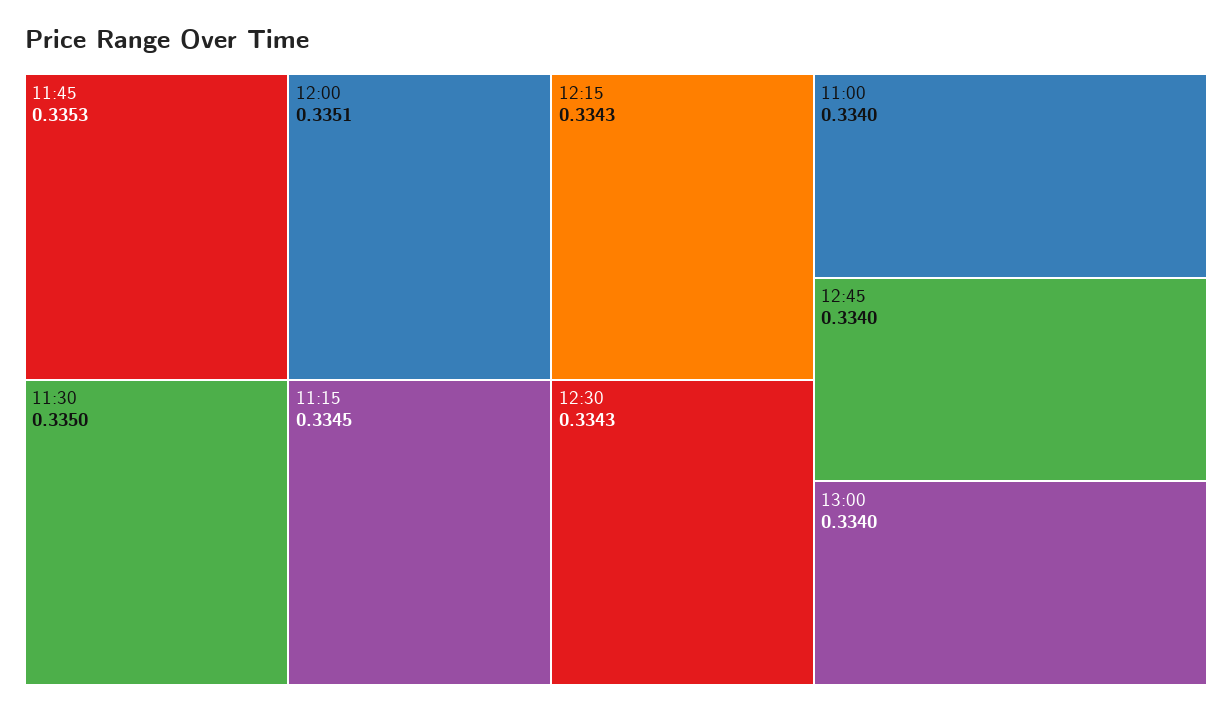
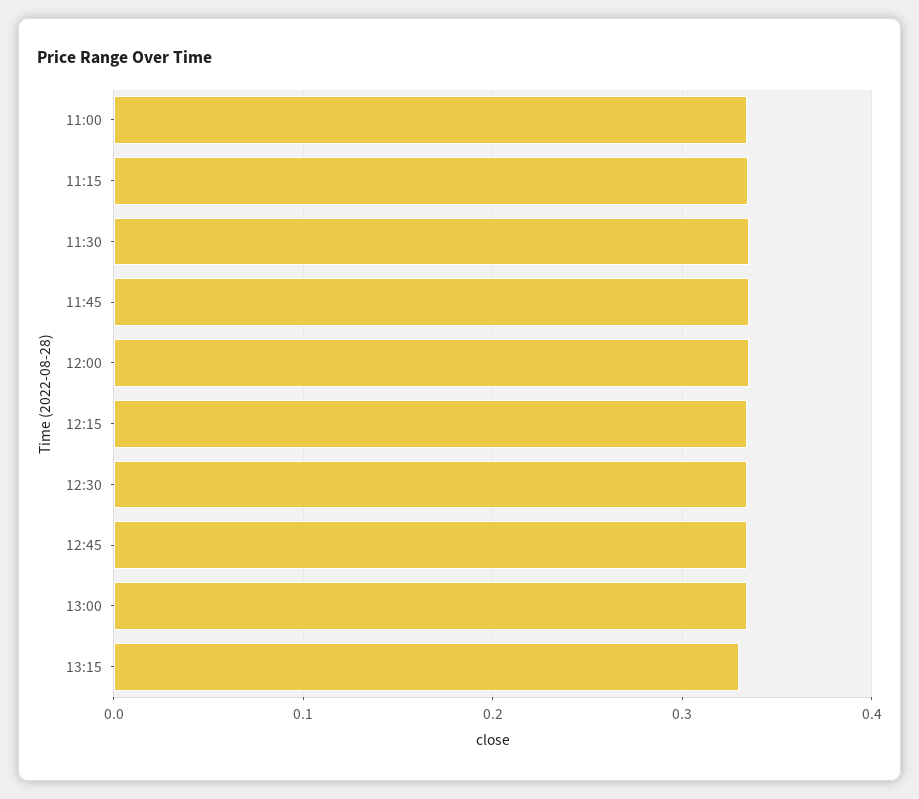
13:15: none -> 0.33

